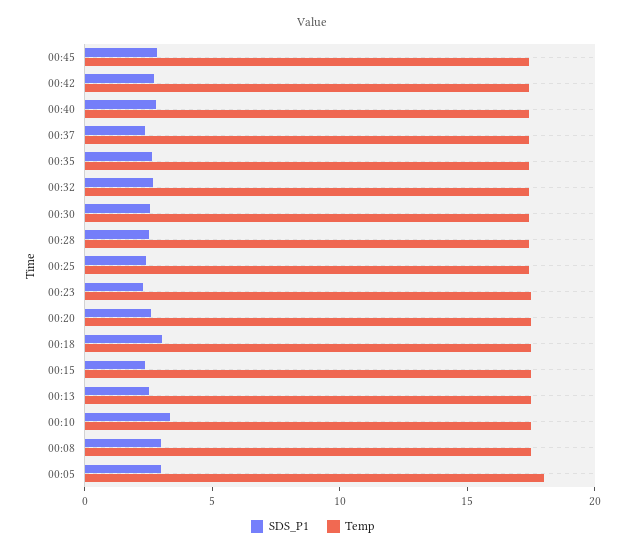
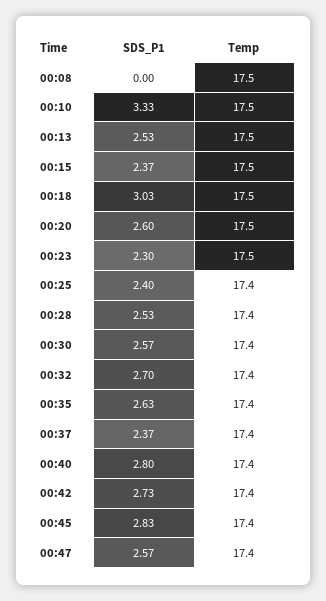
SDS_P1, 00:08: 3 -> 0
SDS_P1, 00:05: 3 -> none
Temp, 00:05: 18 -> none
SDS_P1, 00:47: none -> 2.57
Temp, 00:47: none -> 17.4

